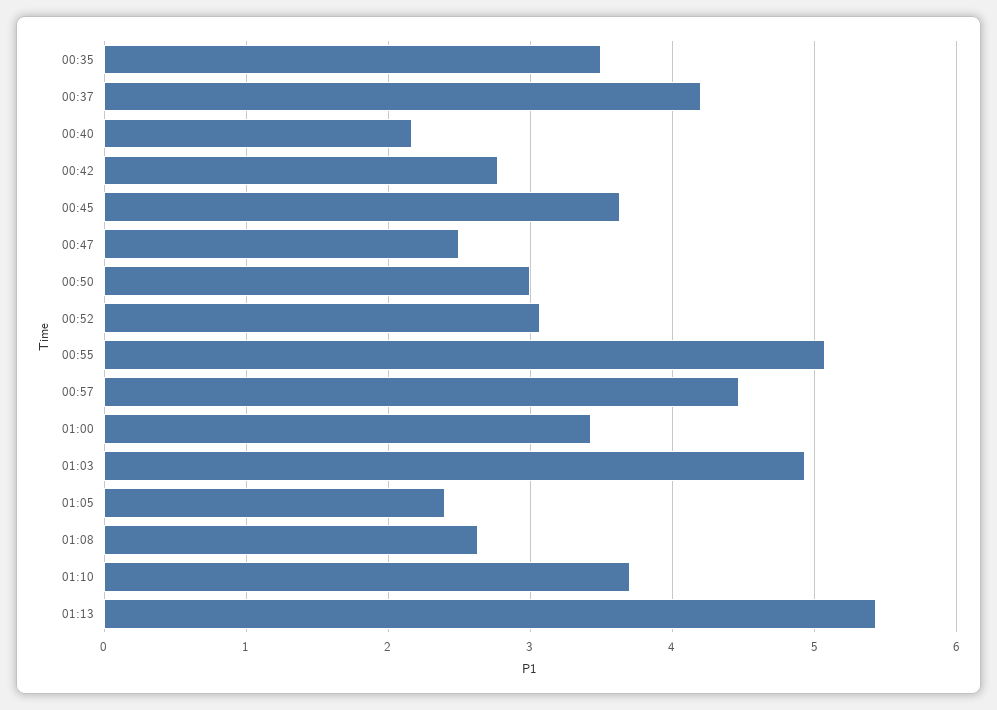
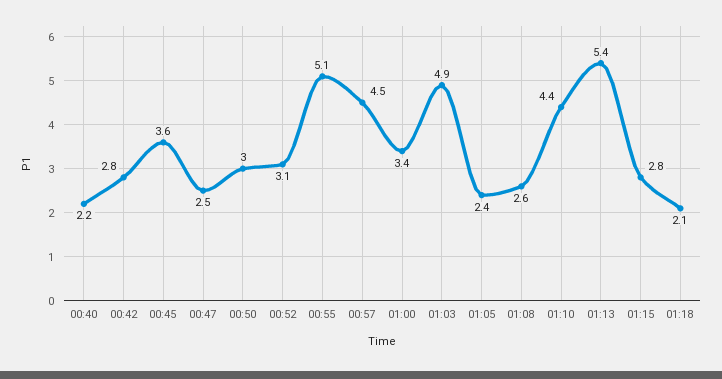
00:35: 3.5 -> none
00:37: 4.2 -> none
01:10: 3.7 -> 4.4
01:15: none -> 2.8
01:18: none -> 2.1

